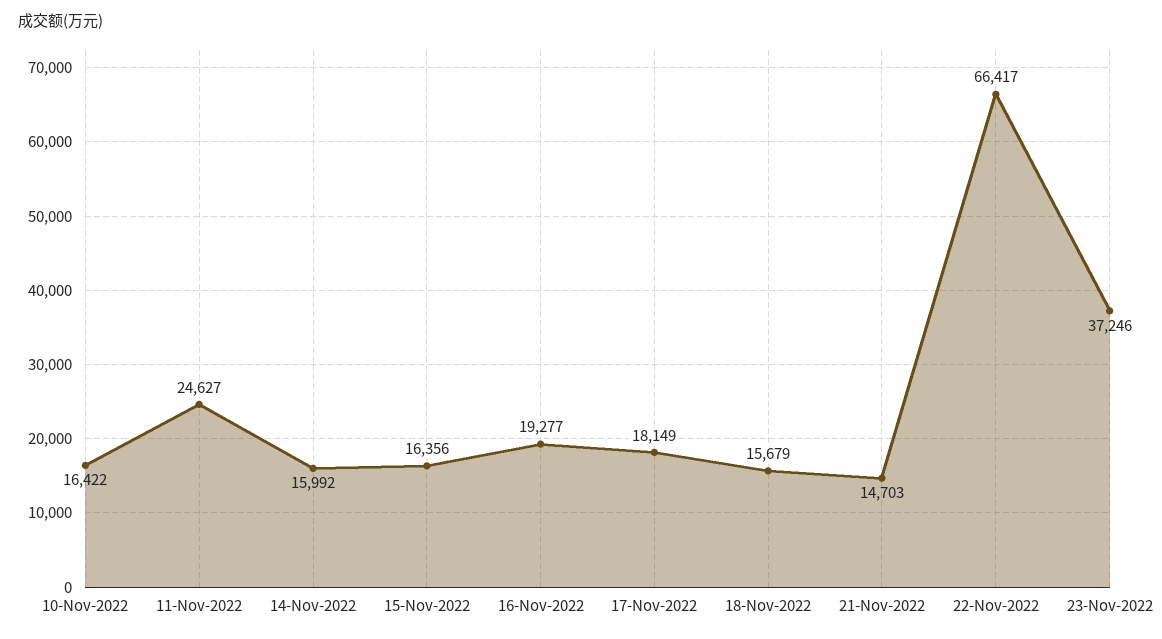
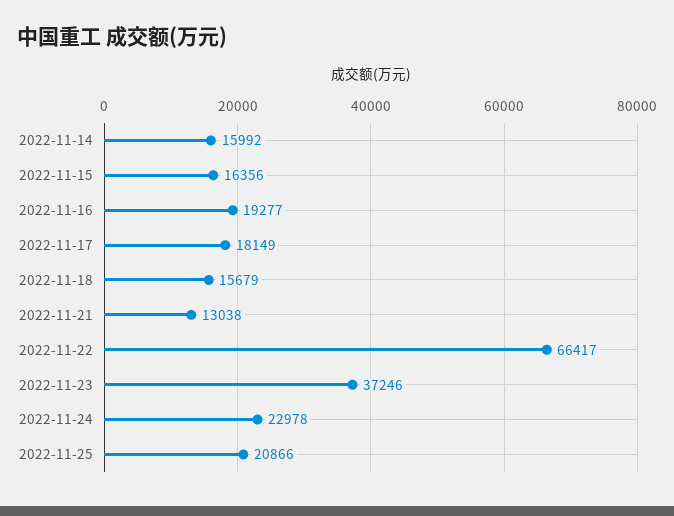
10-Nov-2022: 16422 -> none
11-Nov-2022: 24627 -> none
21-Nov-2022: 14703 -> 13038
2022-11-24: none -> 22978
2022-11-25: none -> 20866

